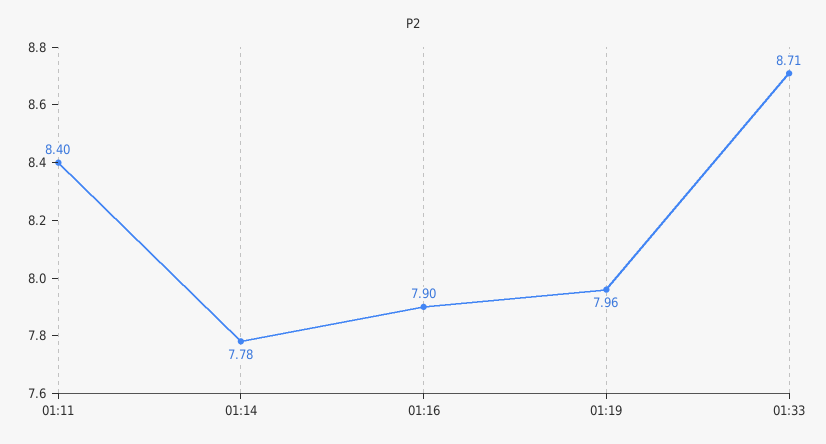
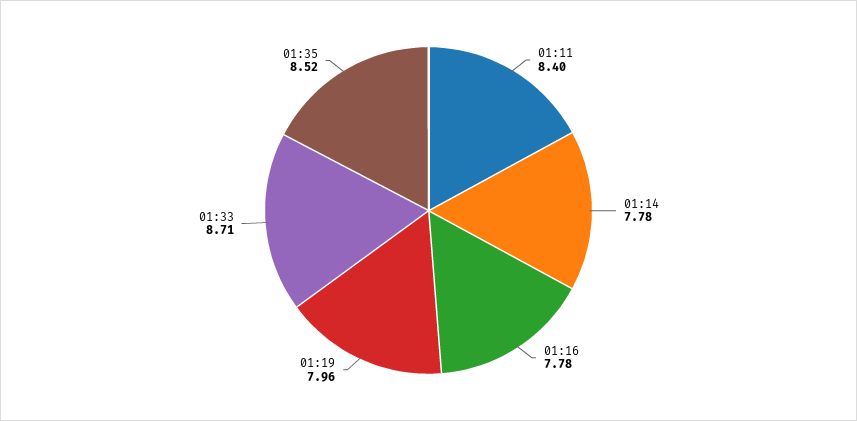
01:16: 7.9 -> 7.78
01:35: none -> 8.52

